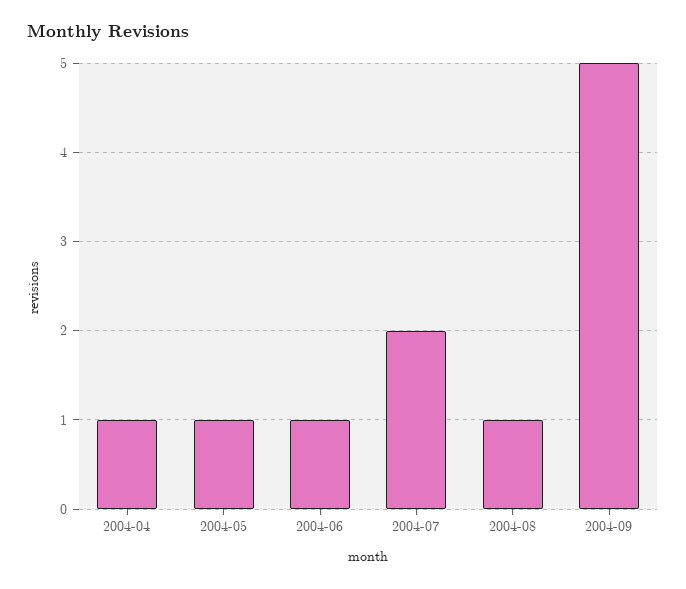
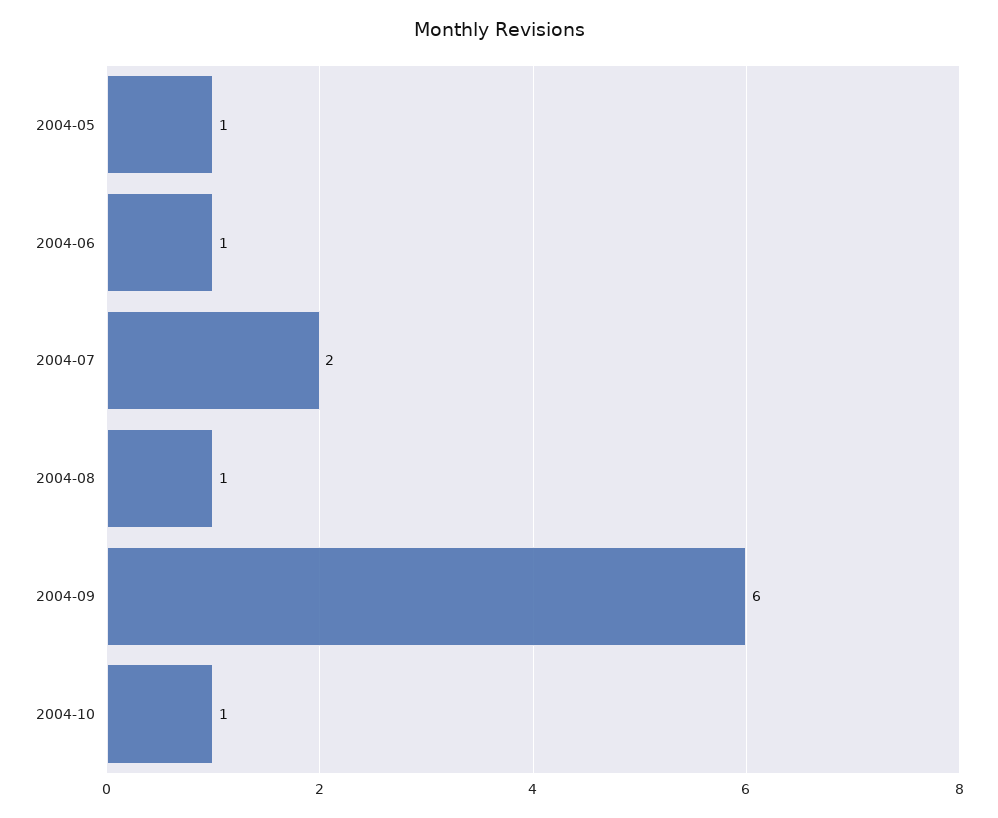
2004-04: 1 -> none
2004-09: 5 -> 6
2004-10: none -> 1

